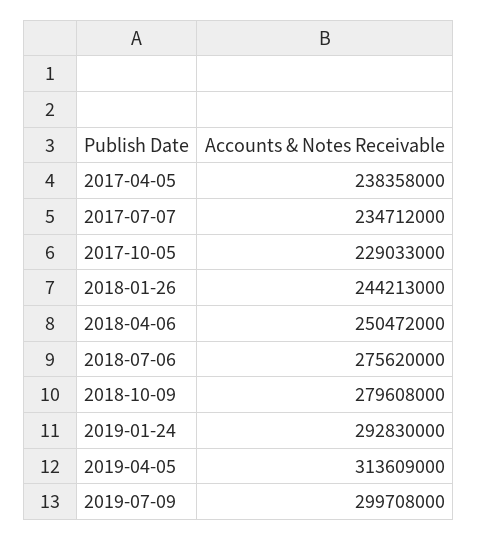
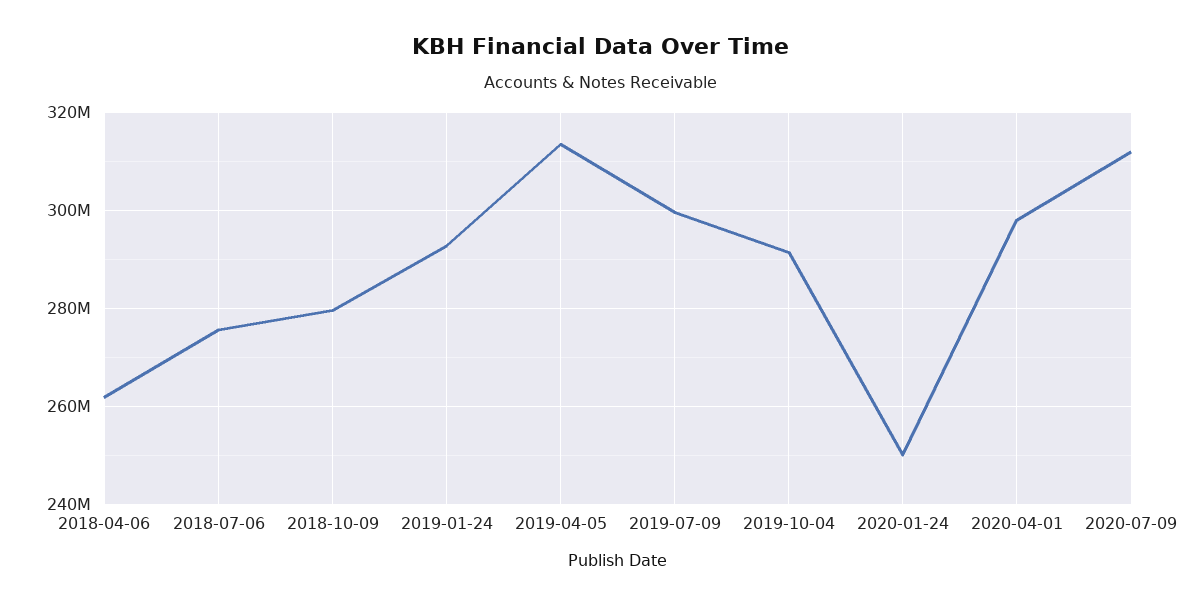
2017-04-05: 238358000 -> none
2017-07-07: 234712000 -> none
2017-10-05: 229033000 -> none
2018-01-26: 244213000 -> none
2018-04-06: 250472000 -> 262000000
2019-10-04: none -> 292000000
2020-01-24: none -> 250000000
2020-04-01: none -> 298000000
2020-07-09: none -> 312000000

